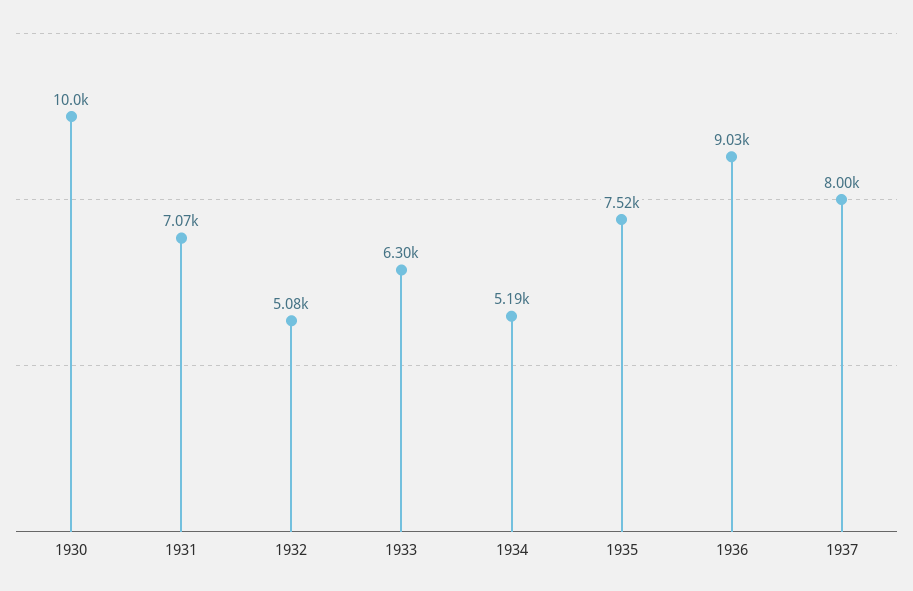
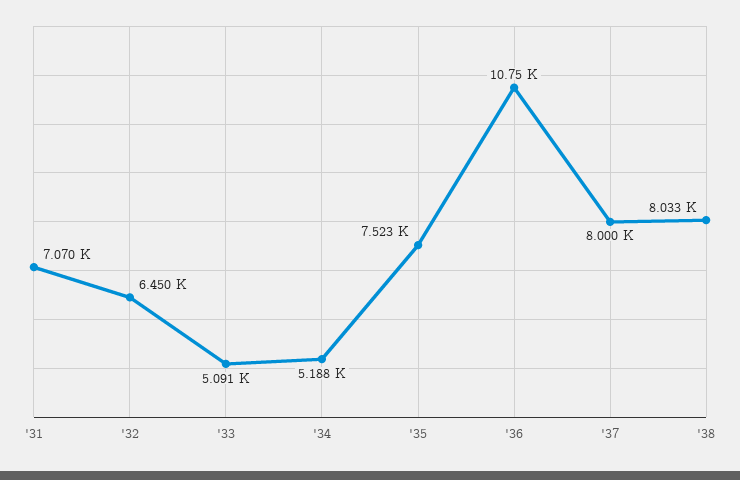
1930: 10000 -> none
1932: 5080 -> 6450
1933: 6300 -> 5091
1936: 9030 -> 10750
'38: none -> 8033

